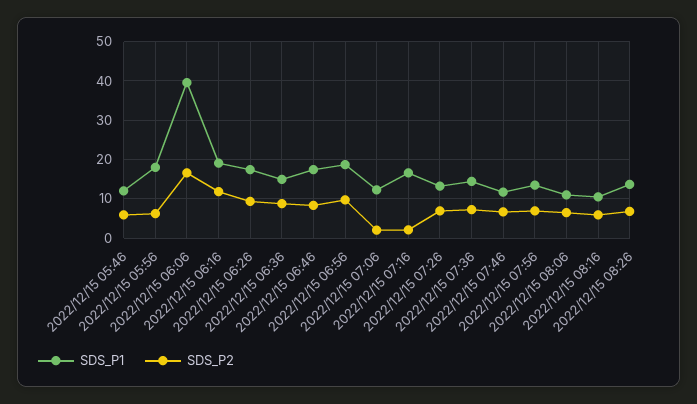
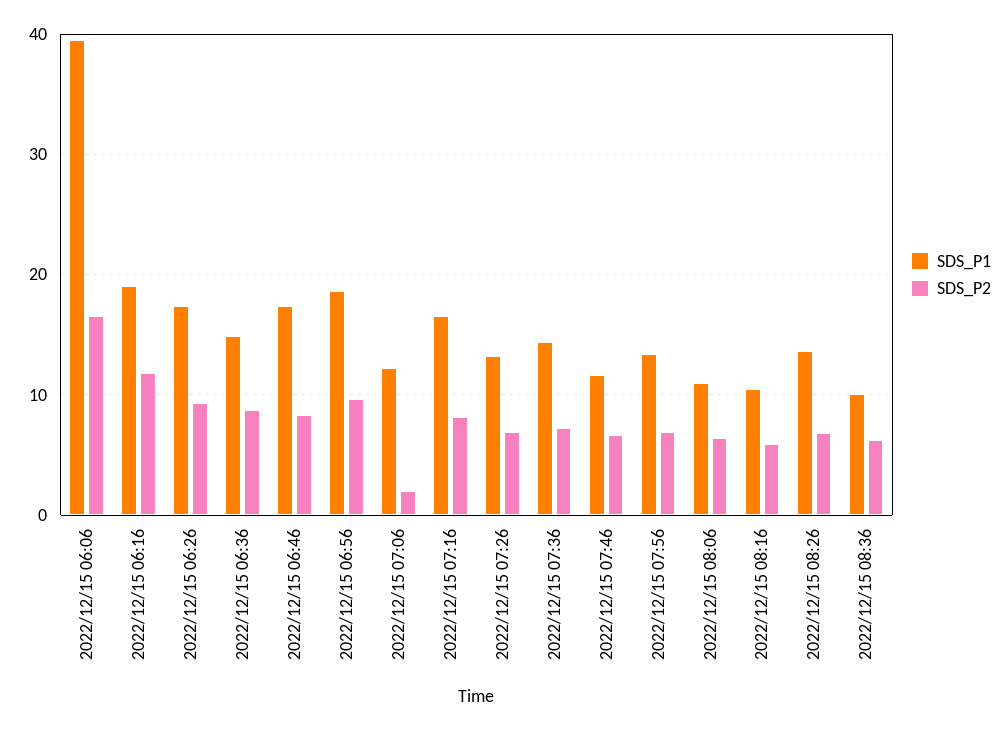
SDS_P1, 2022/12/15 05:46: 12 -> none
SDS_P2, 2022/12/15 05:46: 6 -> none
SDS_P1, 2022/12/15 05:56: 18 -> none
SDS_P2, 2022/12/15 05:56: 6 -> none
SDS_P2, 2022/12/15 07:16: 2 -> 8
SDS_P1, 2022/12/15 08:36: none -> 10
SDS_P2, 2022/12/15 08:36: none -> 6

